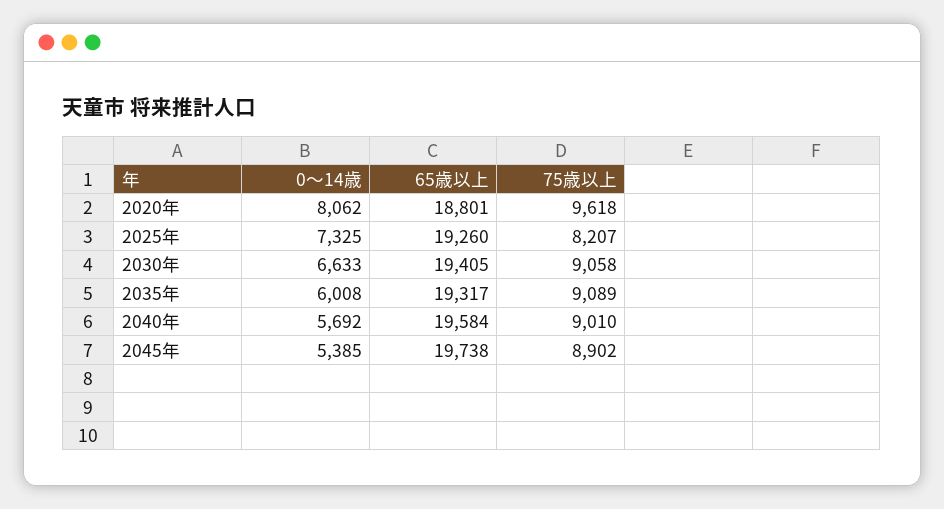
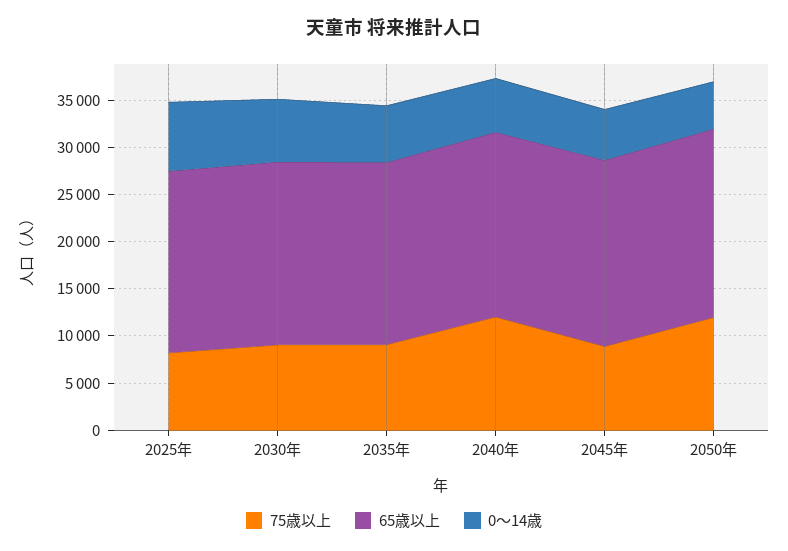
0～14歳, 2020年: 8062 -> none
65歳以上, 2020年: 18801 -> none
75歳以上, 2020年: 9618 -> none
75歳以上, 2040年: 9010 -> 12000
75歳以上, 2050年: none -> 12000
65歳以上, 2050年: none -> 20000
0～14歳, 2050年: none -> 5000

